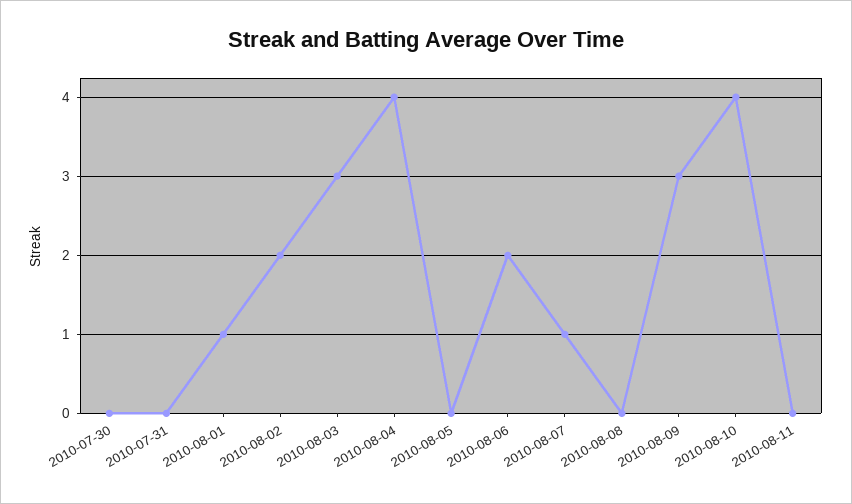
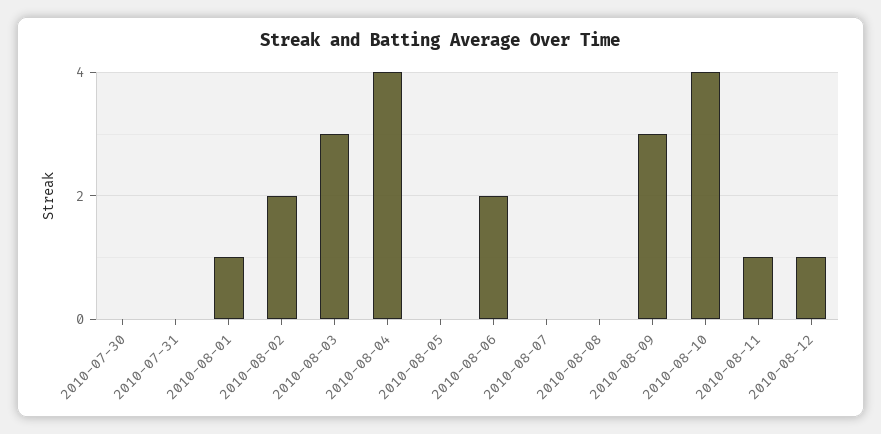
2010-08-07: 1 -> 0
2010-08-11: 0 -> 1
2010-08-12: none -> 1

